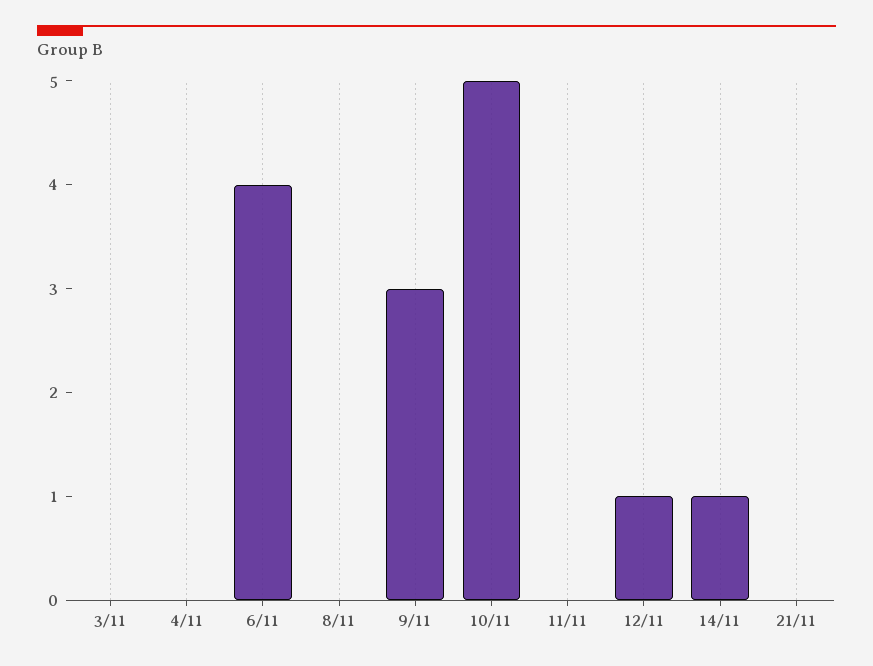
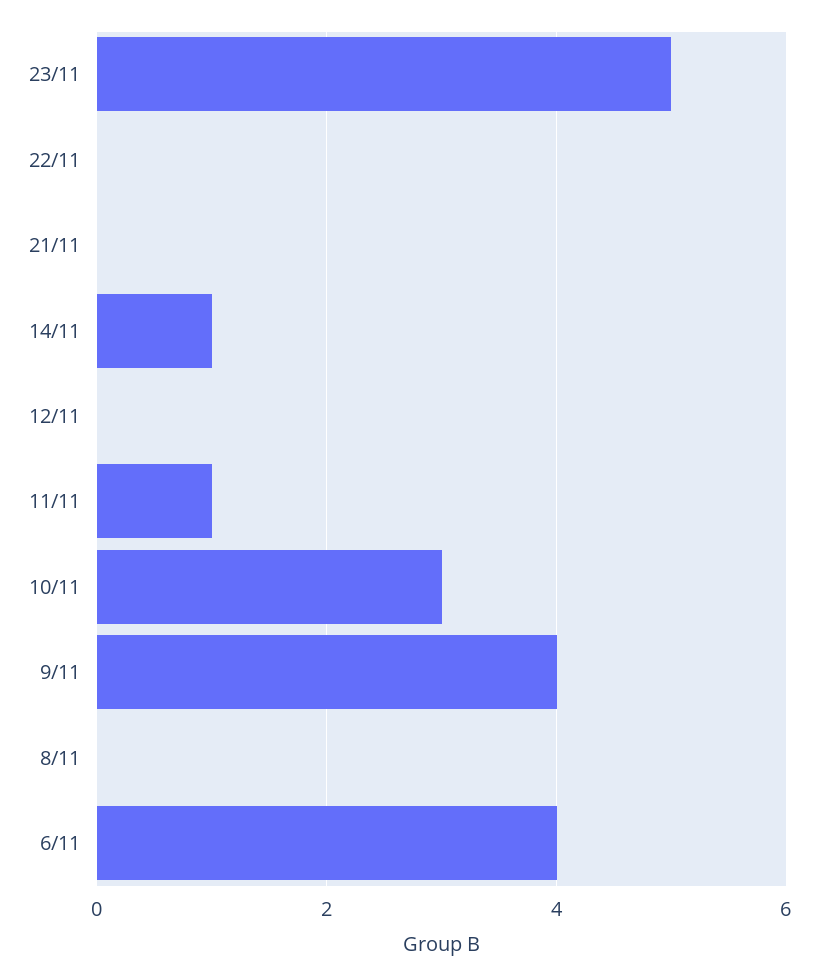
3/11: 0 -> none
4/11: 0 -> none
9/11: 3 -> 4
10/11: 5 -> 3
11/11: 0 -> 1
12/11: 1 -> 0
23/11: none -> 5
22/11: none -> 0

